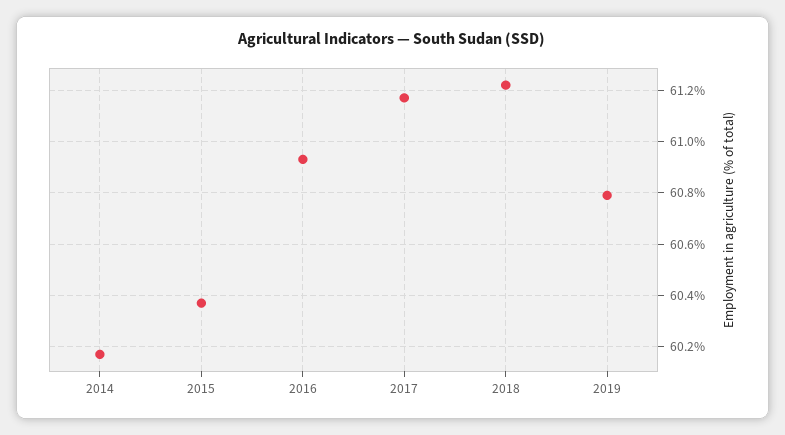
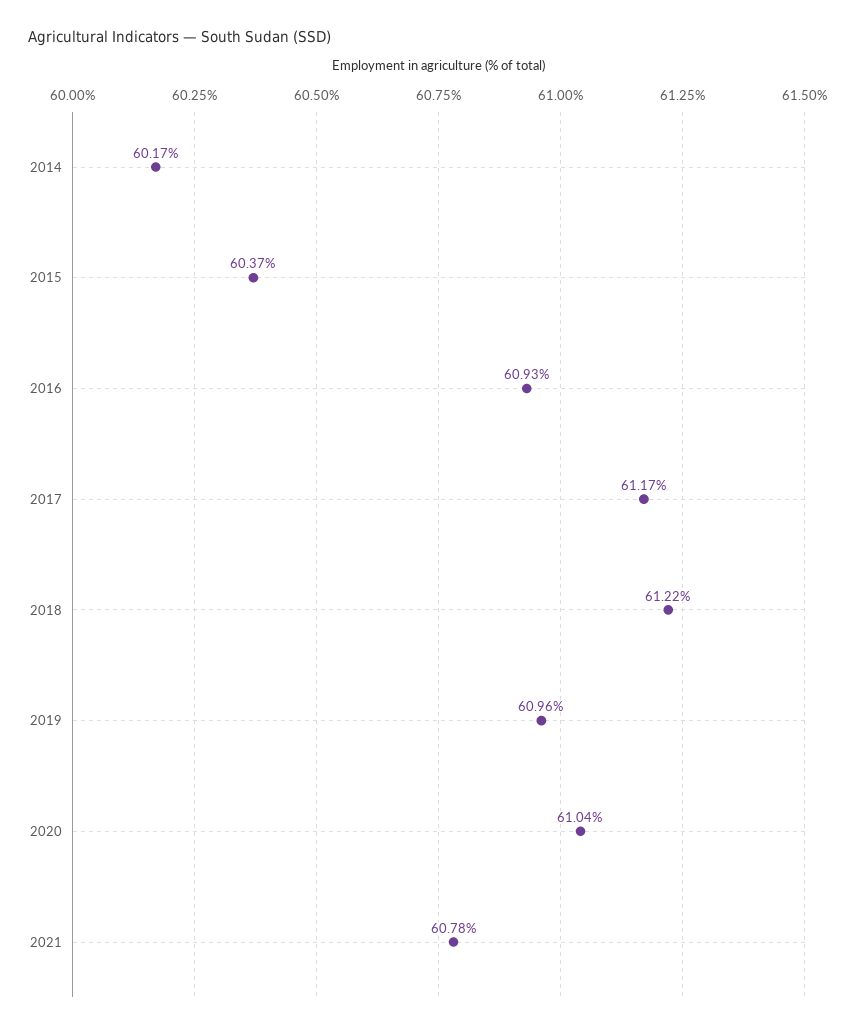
2019: 60.8 -> 60.96
2020: none -> 61.04
2021: none -> 60.78

